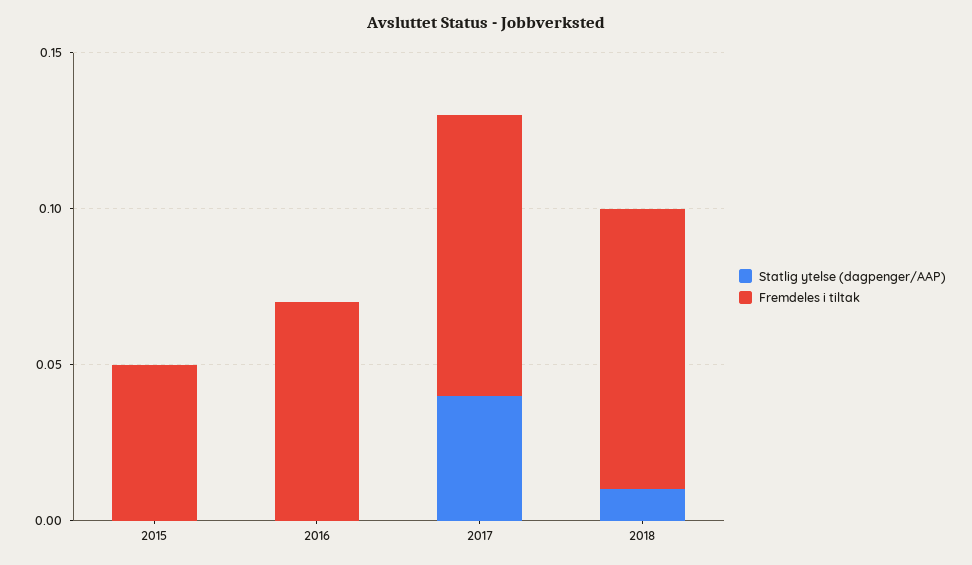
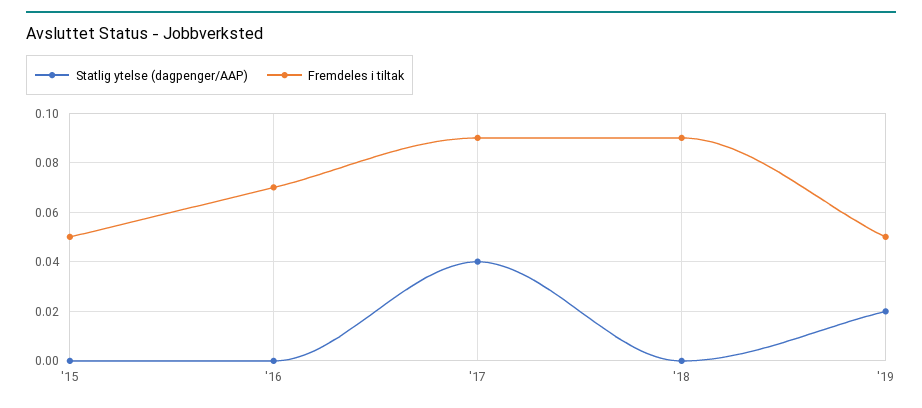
Statlig ytelse (dagpenger/AAP), 2018: 0.01 -> 0
Statlig ytelse (dagpenger/AAP), '19: none -> 0.02
Fremdeles i tiltak, '19: none -> 0.05

